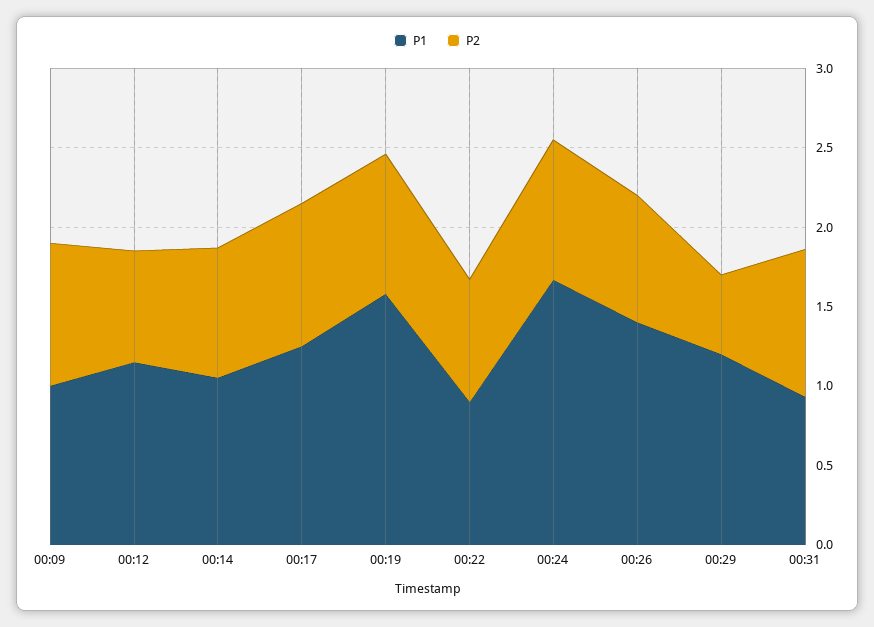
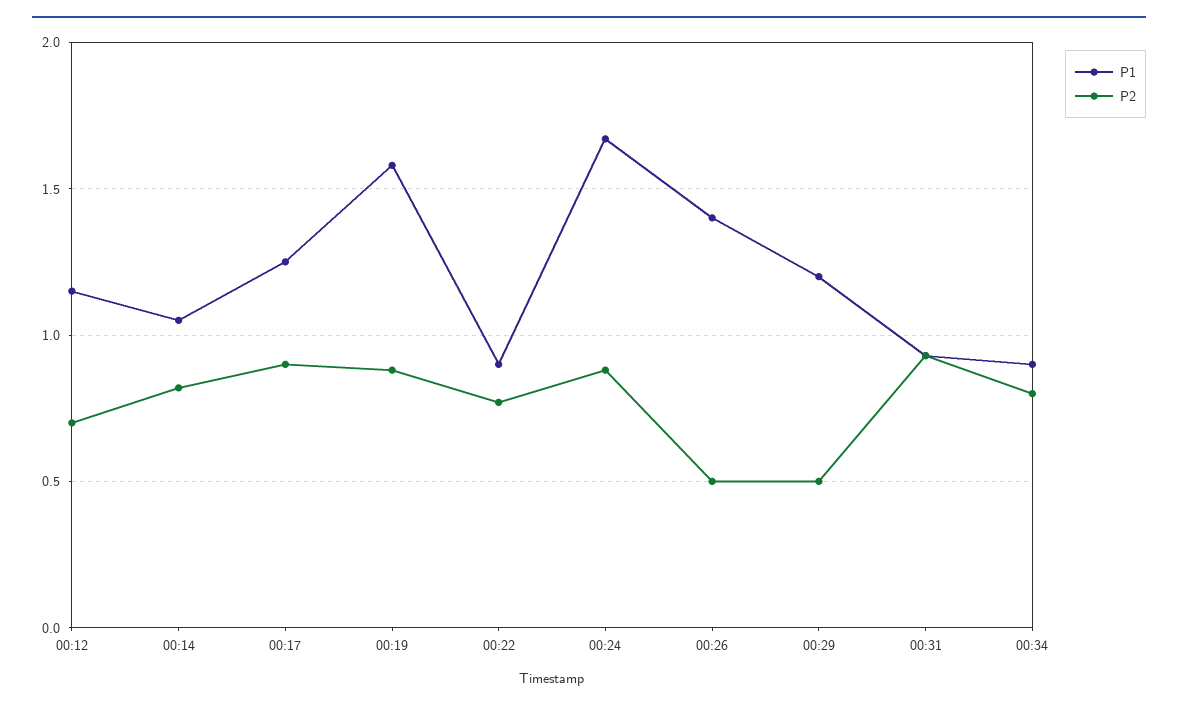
P1, 00:09: 1 -> none
P2, 00:09: 0.9 -> none
P2, 00:26: 0.8 -> 0.5
P1, 00:34: none -> 0.9
P2, 00:34: none -> 0.8

